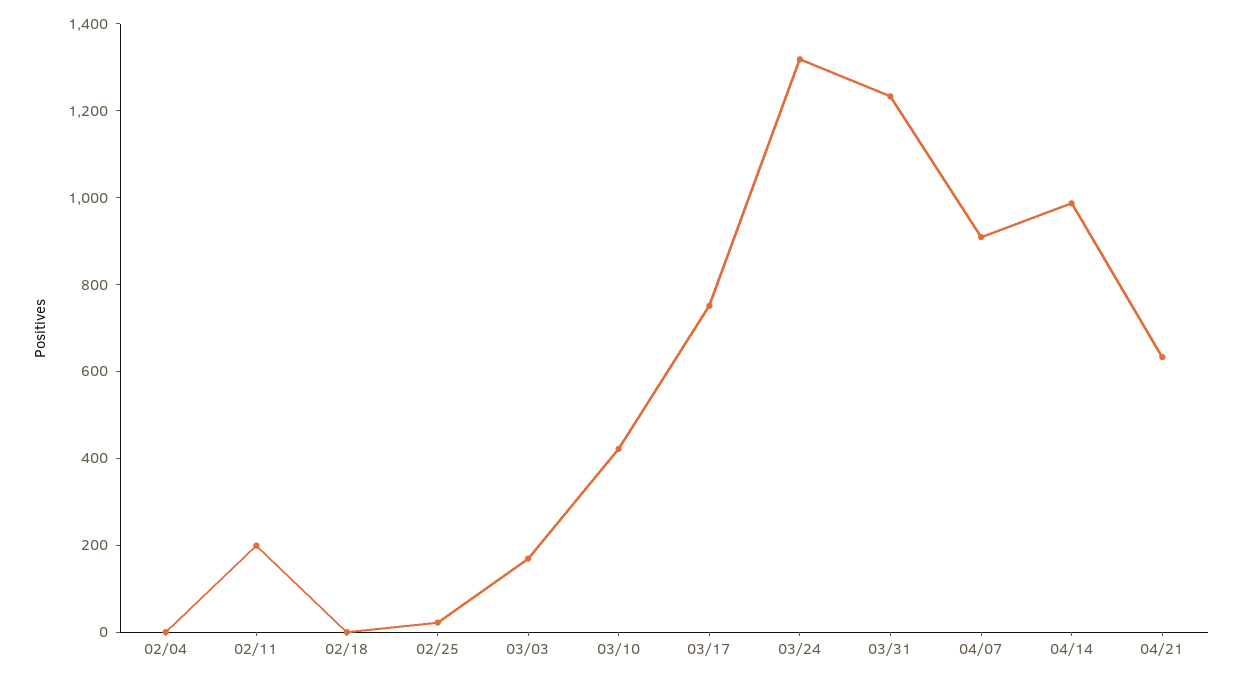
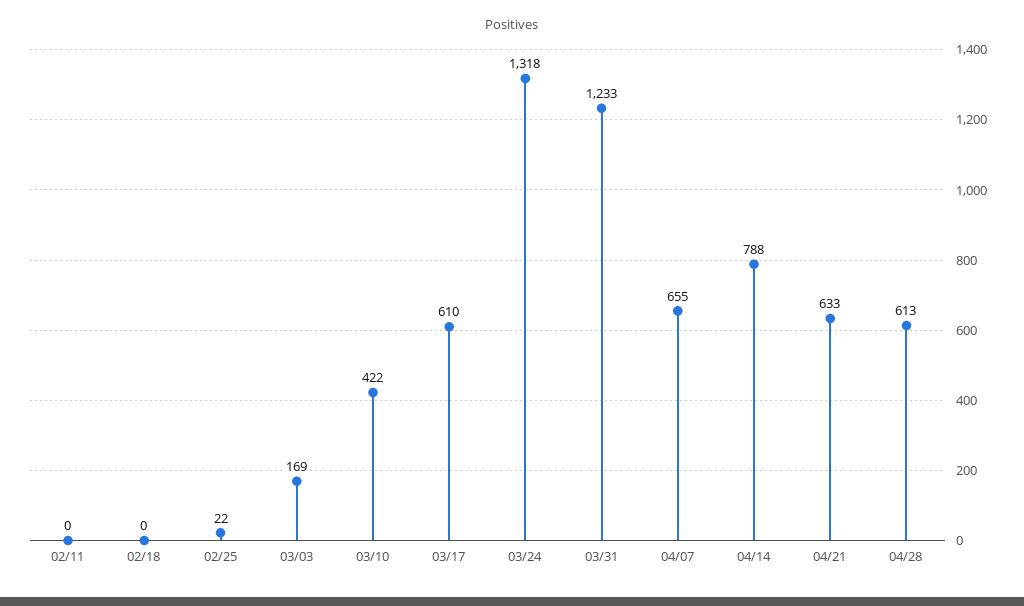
02/04: 0 -> none
02/11: 200 -> 0
03/17: 750 -> 610
04/07: 900 -> 655
04/14: 1000 -> 788
04/28: none -> 613

